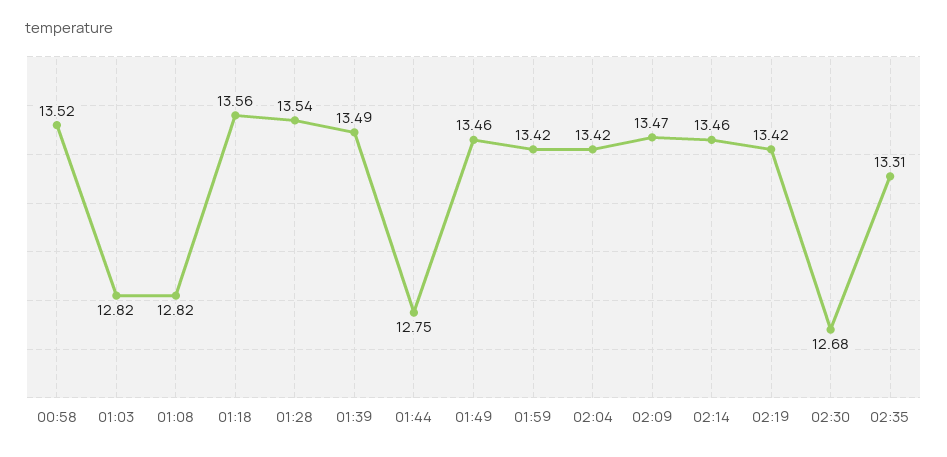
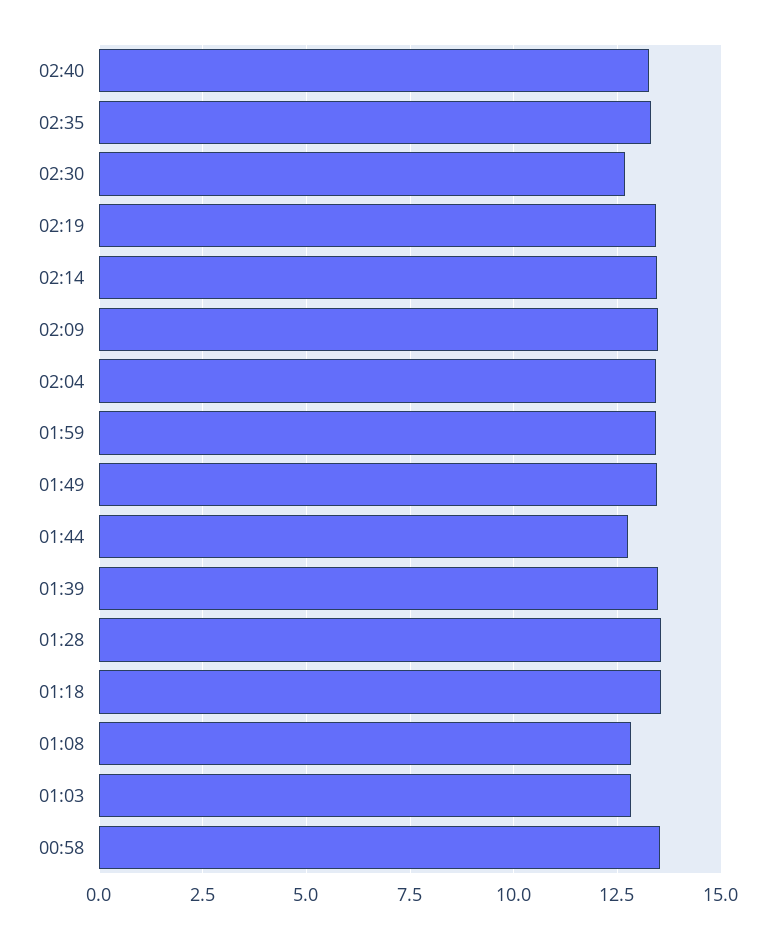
02:40: none -> 13.25

